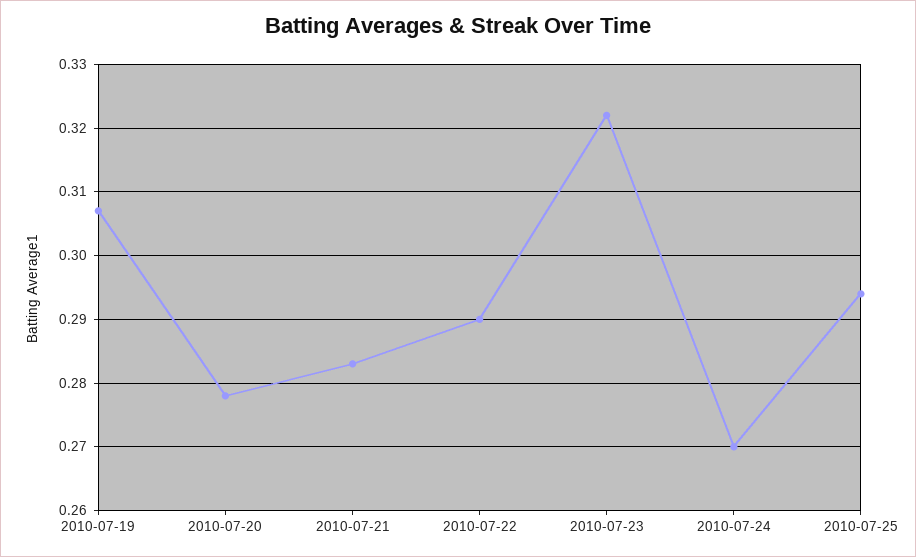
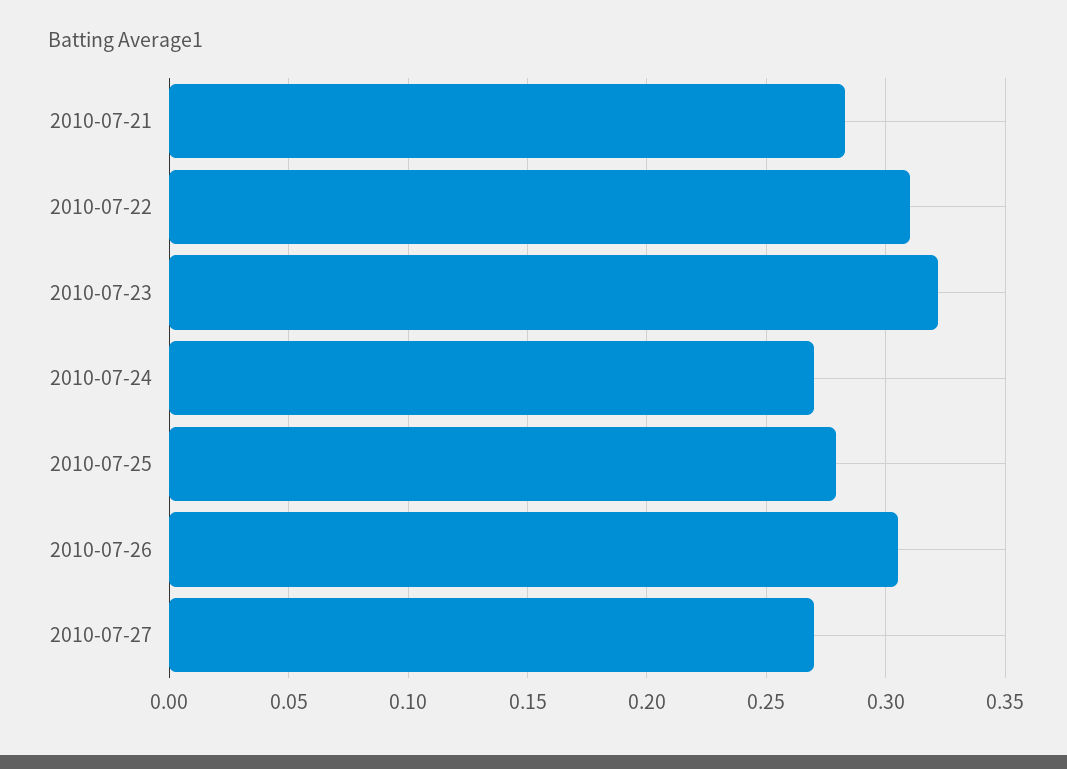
2010-07-19: 0.307 -> none
2010-07-20: 0.278 -> none
2010-07-22: 0.29 -> 0.31
2010-07-25: 0.294 -> 0.28
2010-07-26: none -> 0.305
2010-07-27: none -> 0.27

